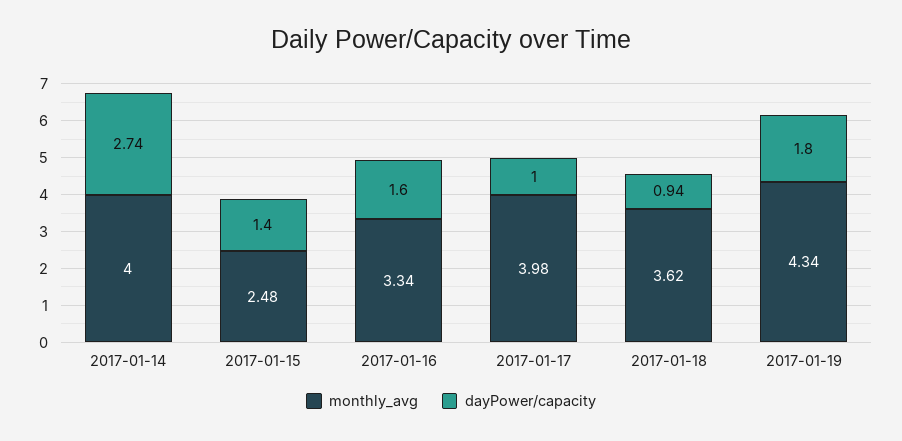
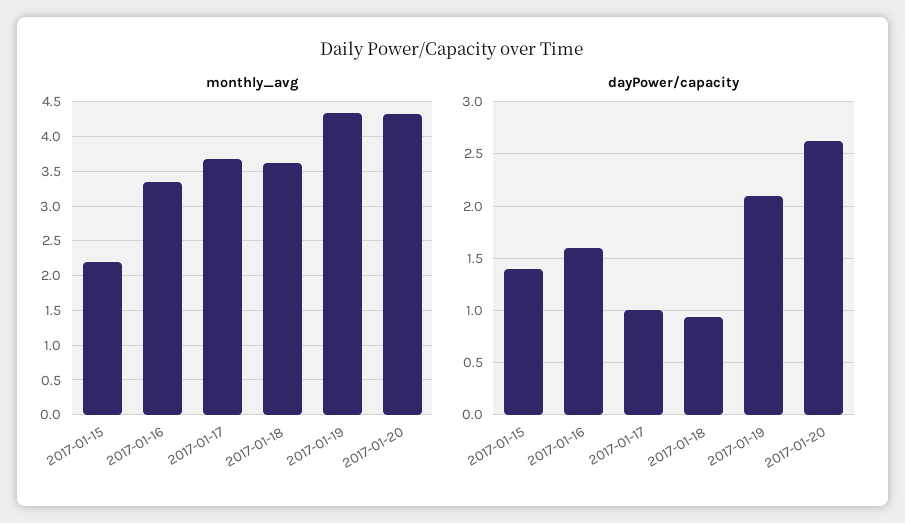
monthly_avg, 2017-01-14: 4 -> none
dayPower/capacity, 2017-01-14: 2.74 -> none
monthly_avg, 2017-01-15: 2.48 -> 2.2
monthly_avg, 2017-01-17: 3.98 -> 3.7
dayPower/capacity, 2017-01-19: 1.8 -> 2.1
monthly_avg, 2017-01-20: none -> 4.3
dayPower/capacity, 2017-01-20: none -> 2.6

